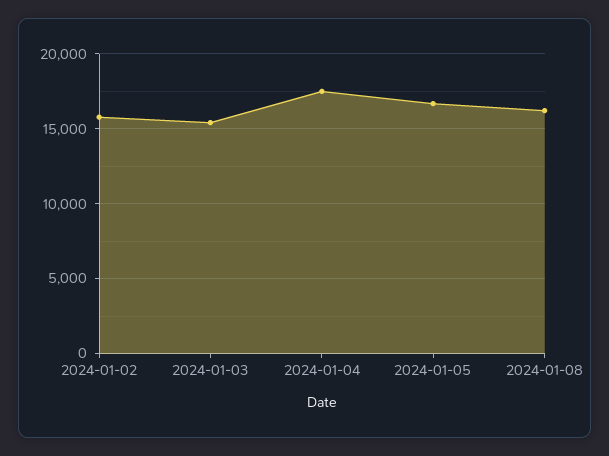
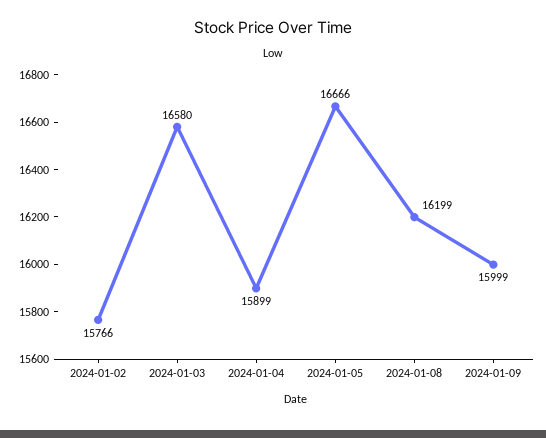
2024-01-03: 15500 -> 16580
2024-01-04: 17500 -> 15899
2024-01-09: none -> 15999

